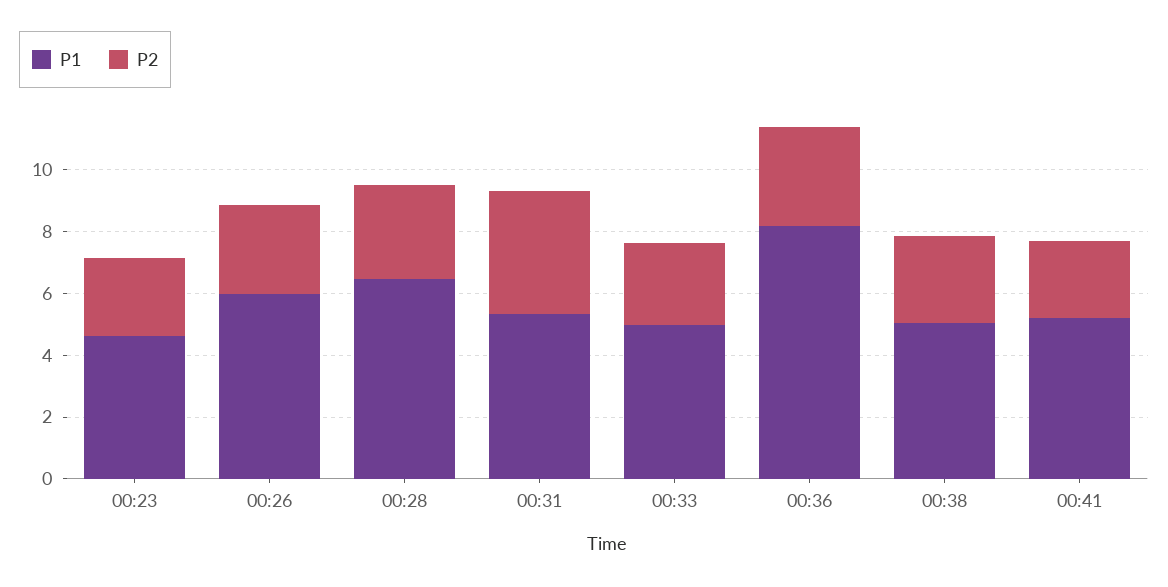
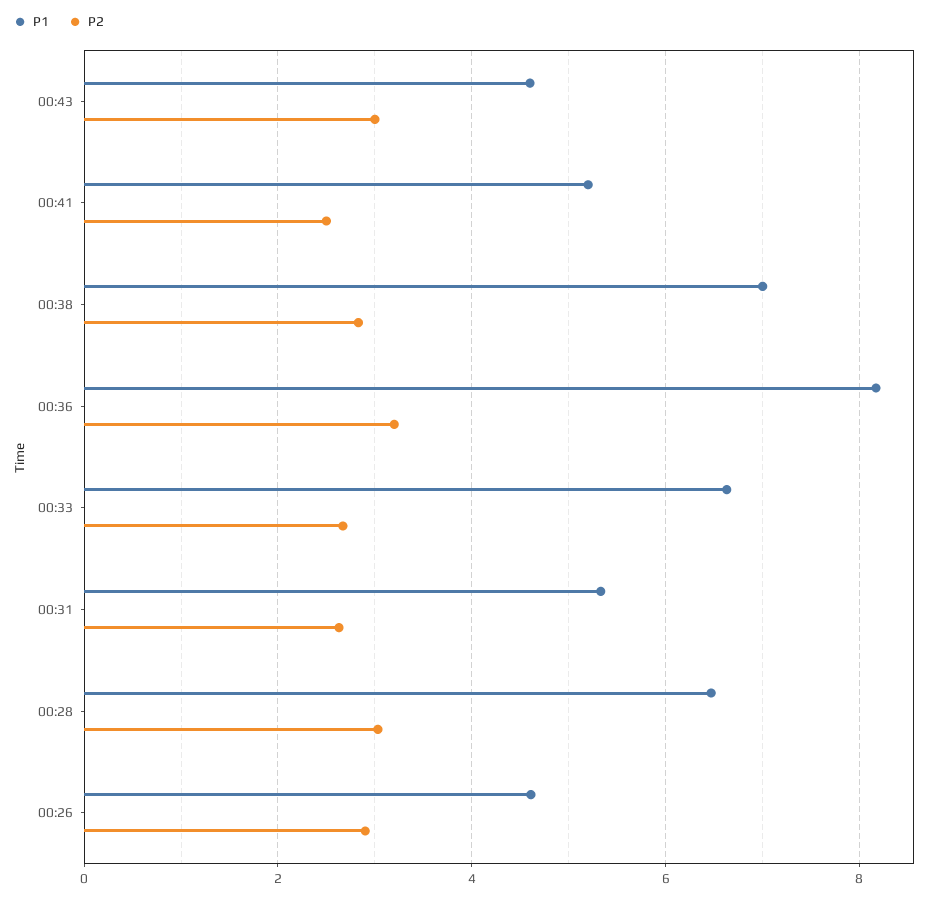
P1, 00:23: 4.5 -> none
P2, 00:23: 2.5 -> none
P1, 00:26: 6 -> 4.6
P2, 00:31: 4 -> 2.6
P1, 00:33: 5 -> 6.6
P1, 00:38: 5 -> 7
P1, 00:43: none -> 4.6
P2, 00:43: none -> 3

